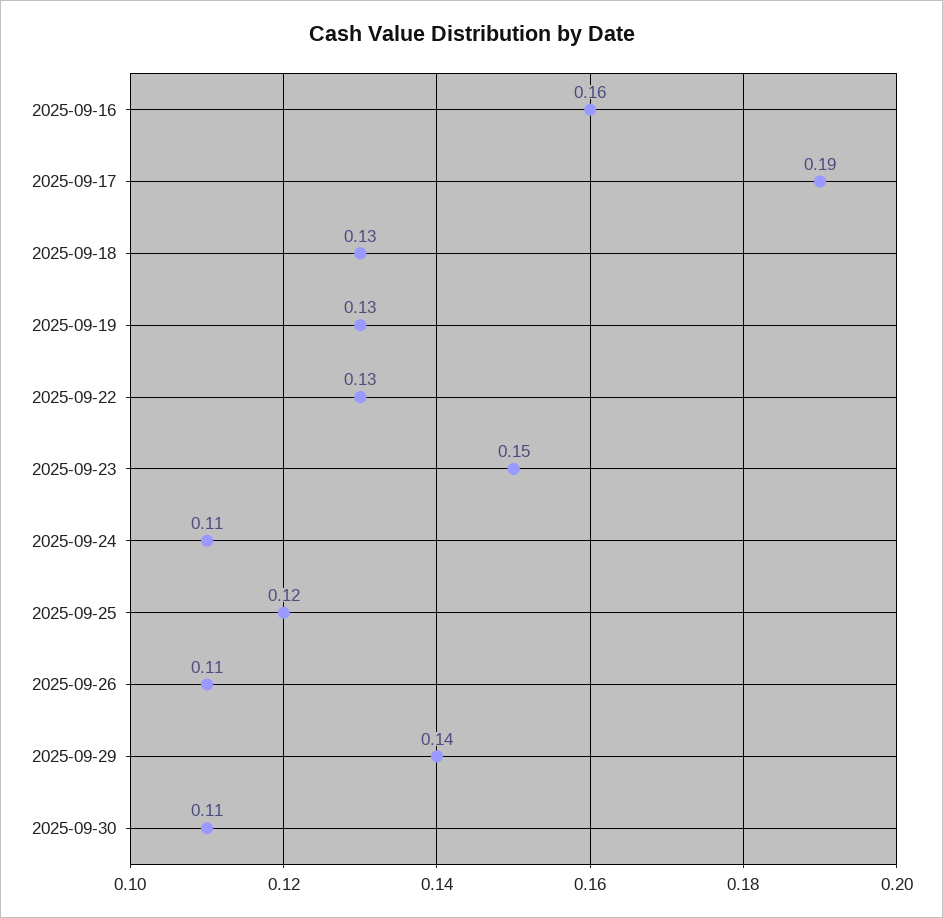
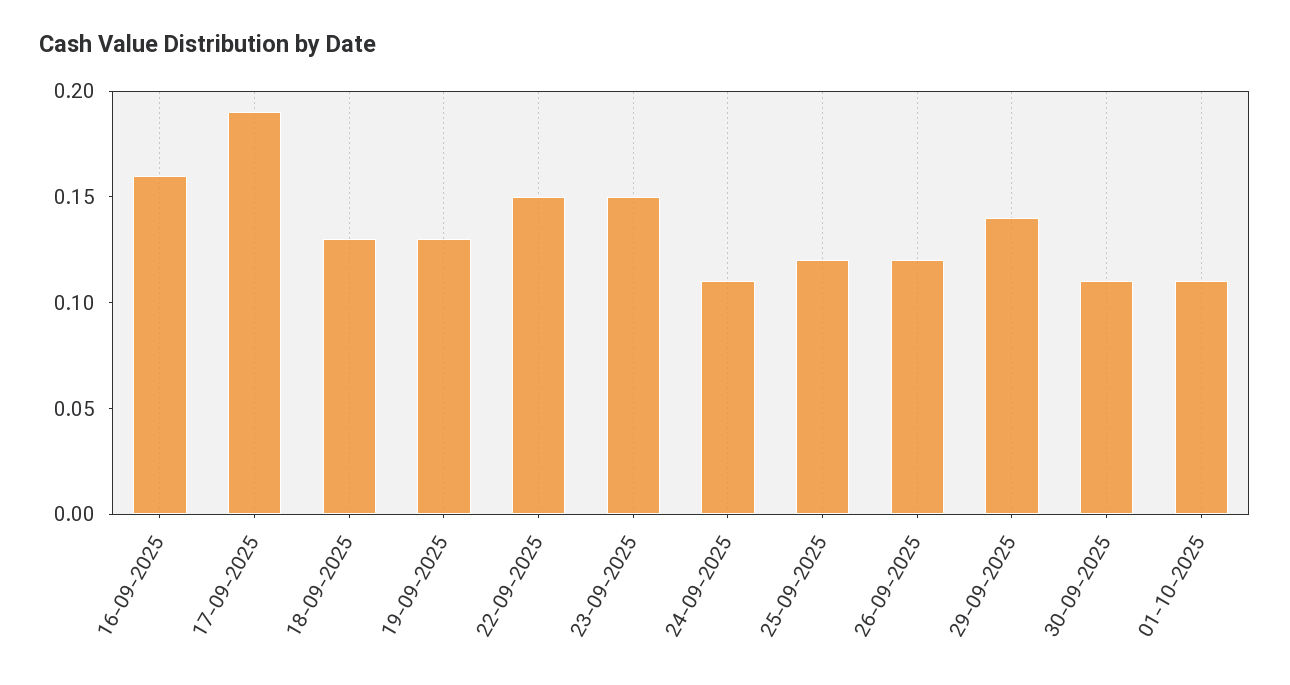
2025-09-22: 0.13 -> 0.15
2025-09-26: 0.11 -> 0.12
01-10-2025: none -> 0.11

